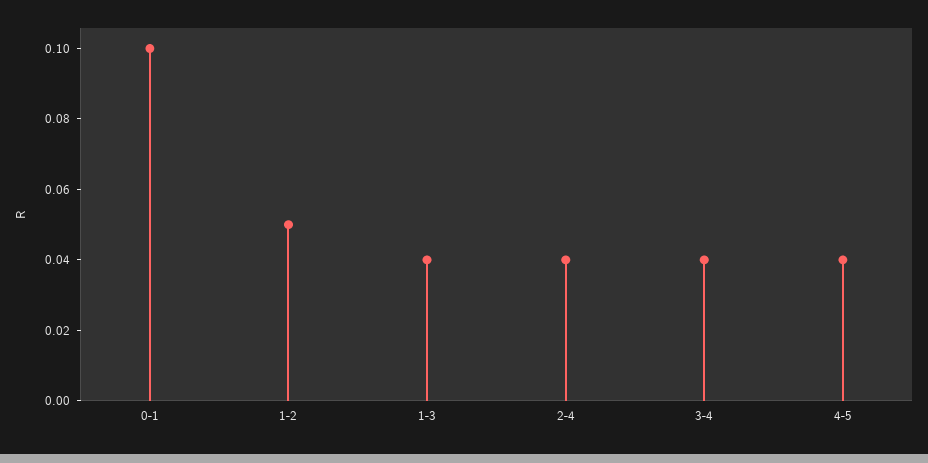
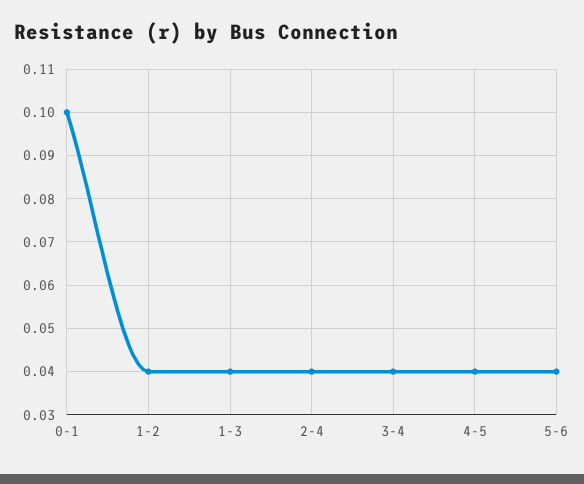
1-2: 0.05 -> 0.04
5-6: none -> 0.04

